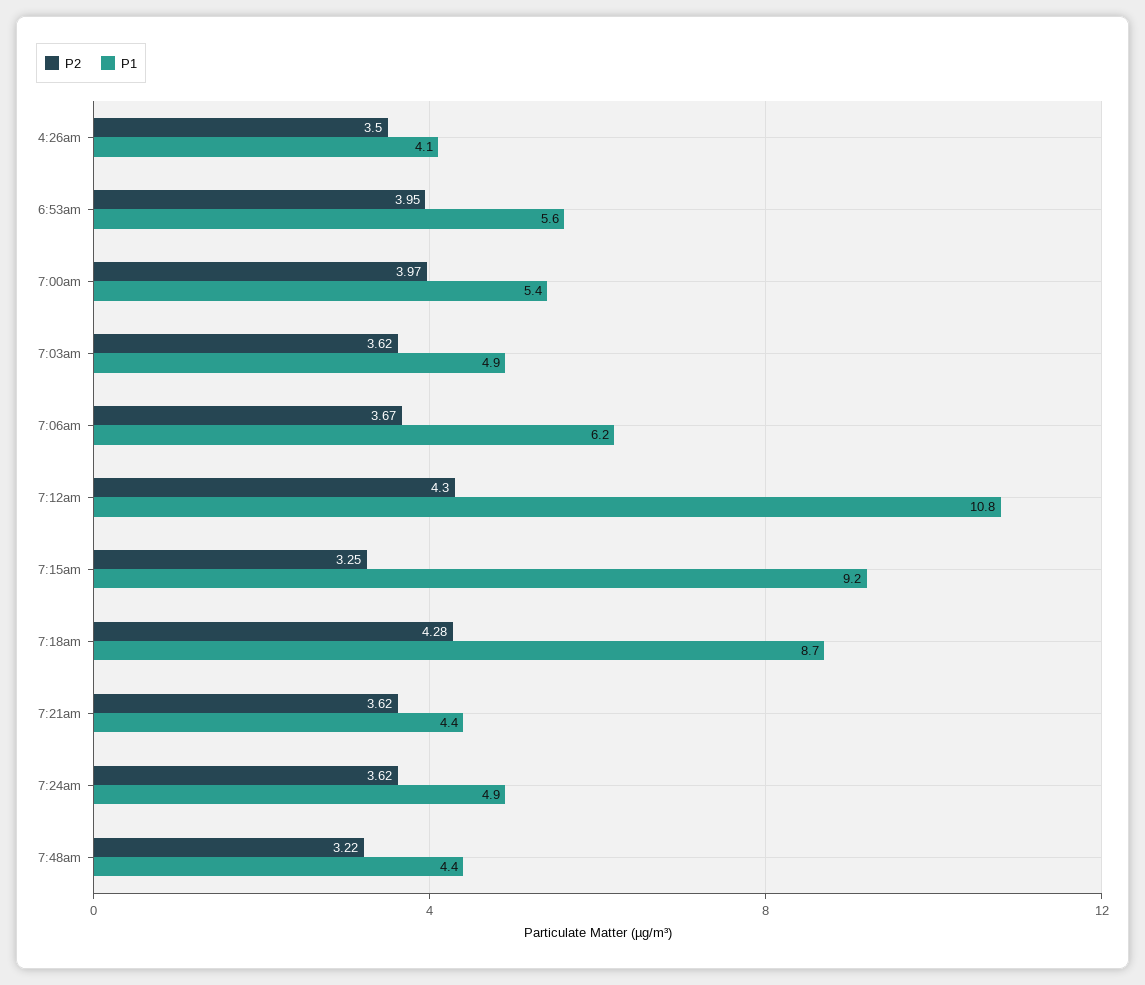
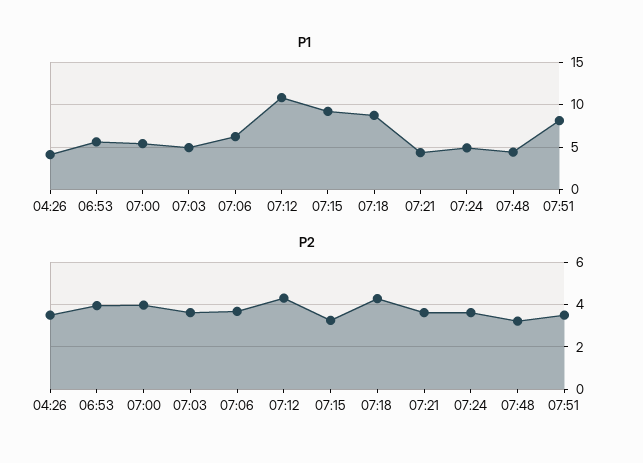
P1, 07:51: none -> 8
P2, 07:51: none -> 3.5

